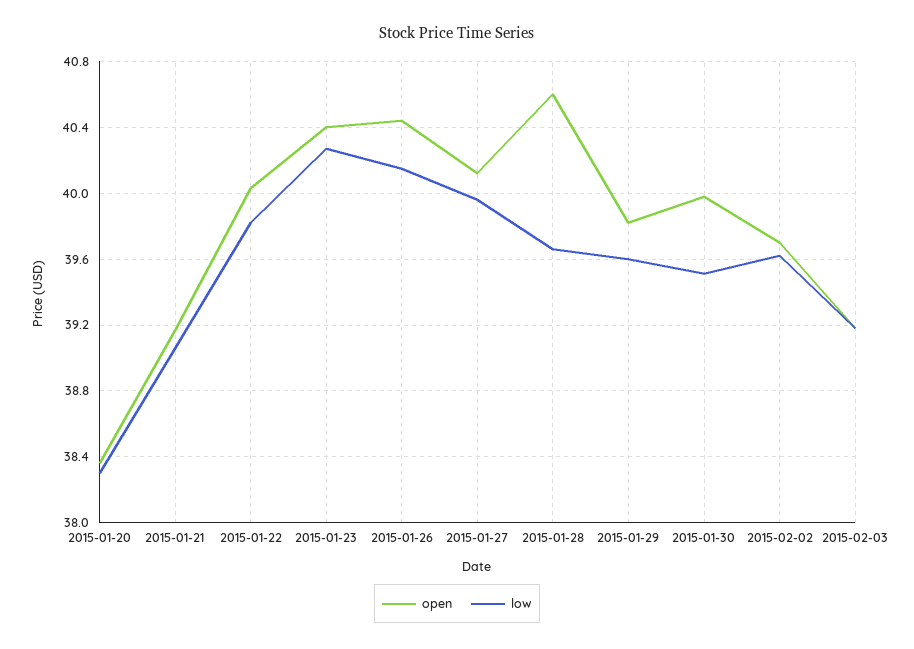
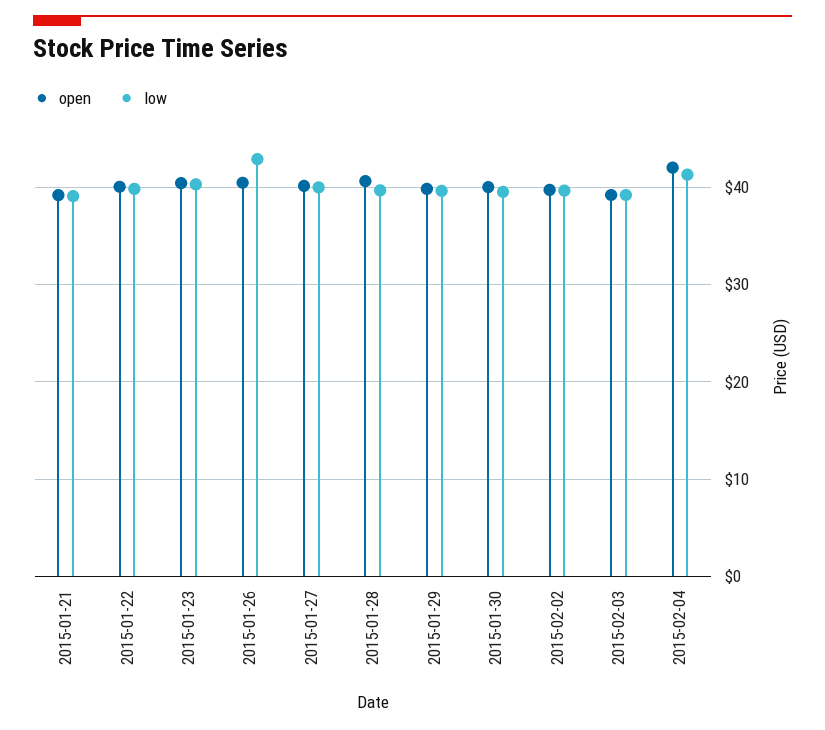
open, 2015-01-20: 38.35 -> none
low, 2015-01-20: 38.3 -> none
low, 2015-01-26: 40.15 -> 43
open, 2015-02-04: none -> 42
low, 2015-02-04: none -> 41

